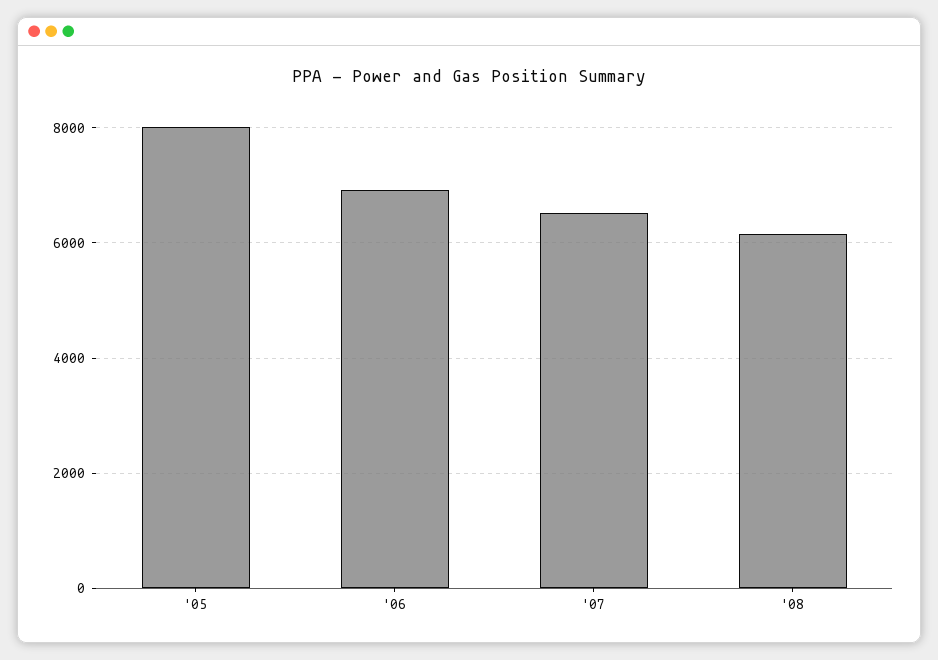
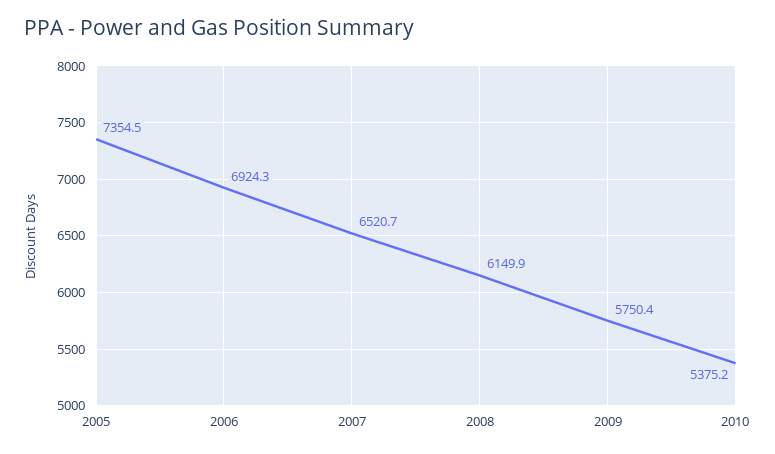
'05: 8000 -> 7354.5
2009: none -> 5750.4
2010: none -> 5375.2

